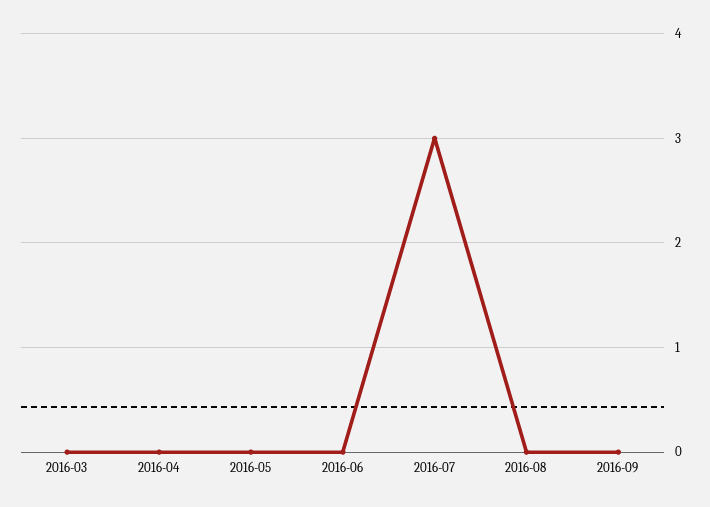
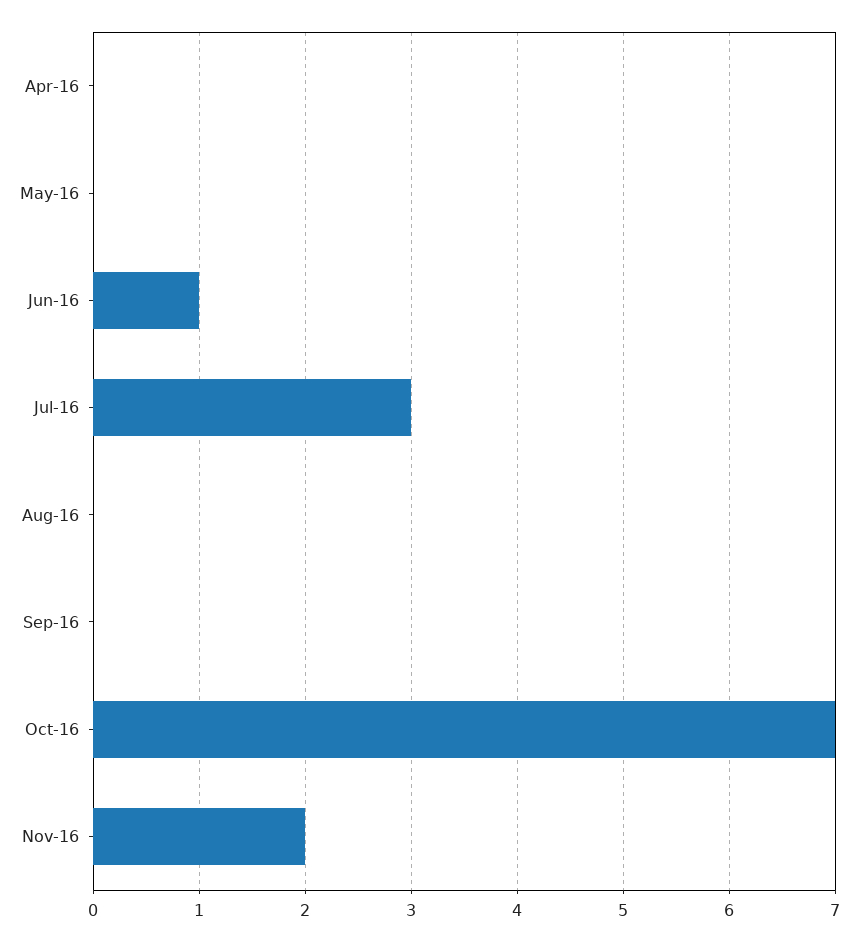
2016-03: 0 -> none
2016-06: 0 -> 1
Oct-16: none -> 7
Nov-16: none -> 2

